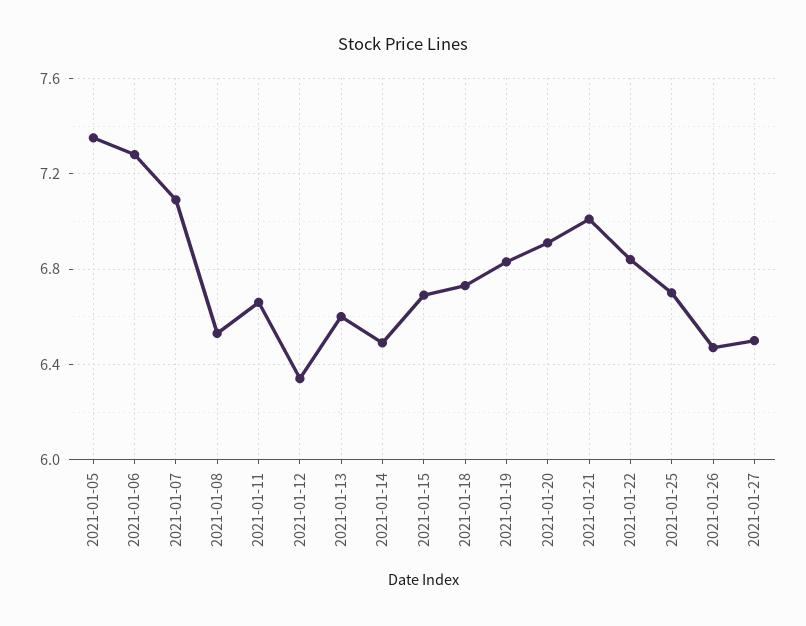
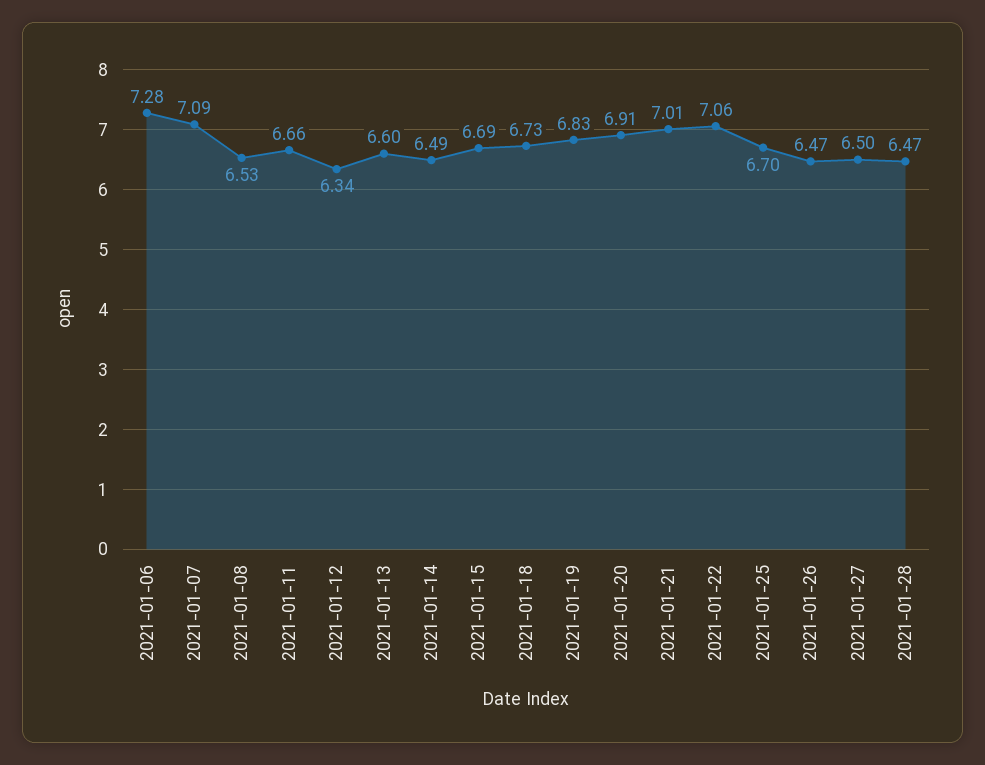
2021-01-05: 7.35 -> none
2021-01-22: 6.85 -> 7.06
2021-01-28: none -> 6.47

